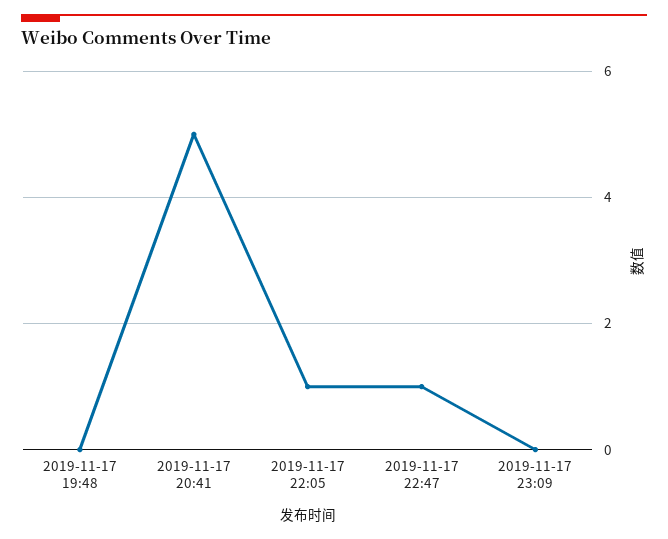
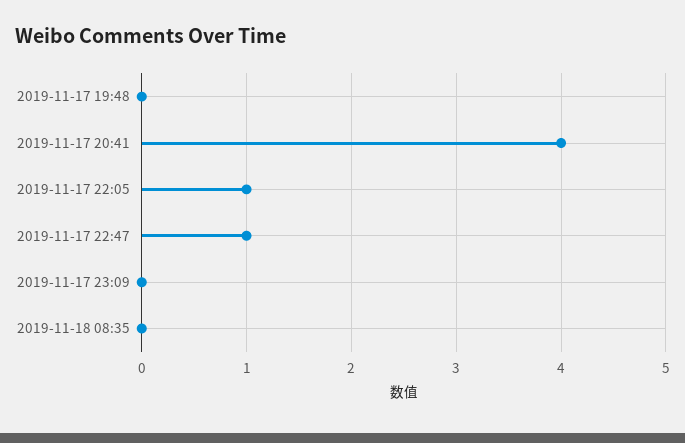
2019-11-17 20:41: 5 -> 4
2019-11-18 08:35: none -> 0

